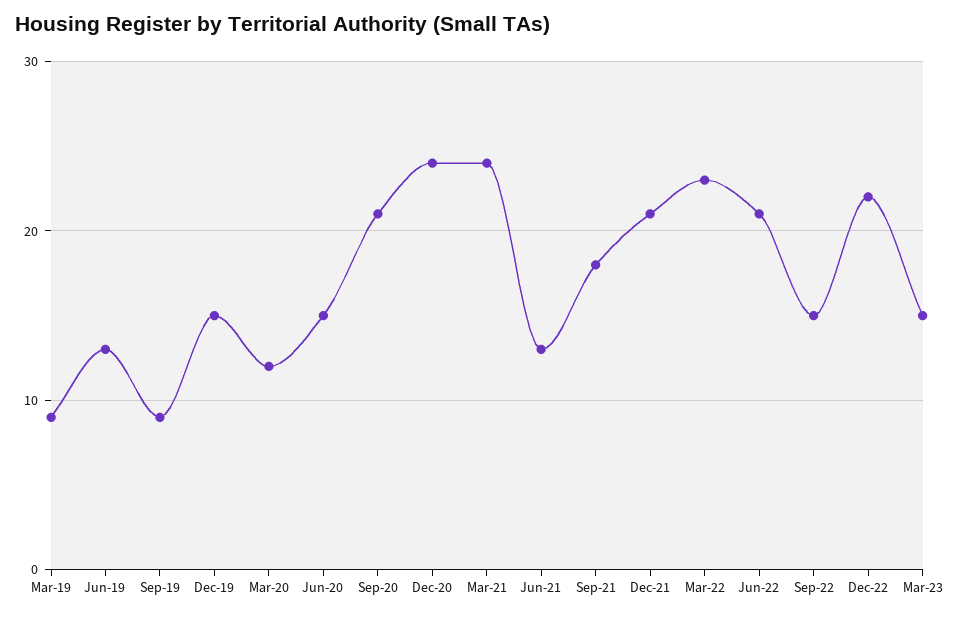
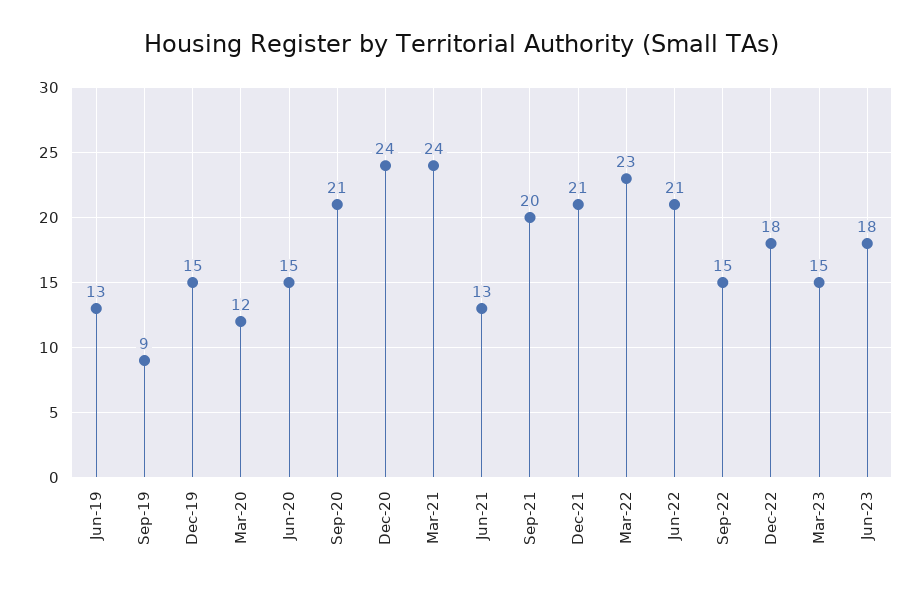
Mar-19: 9 -> none
Sep-21: 18 -> 20
Dec-22: 22 -> 18
Jun-23: none -> 18

